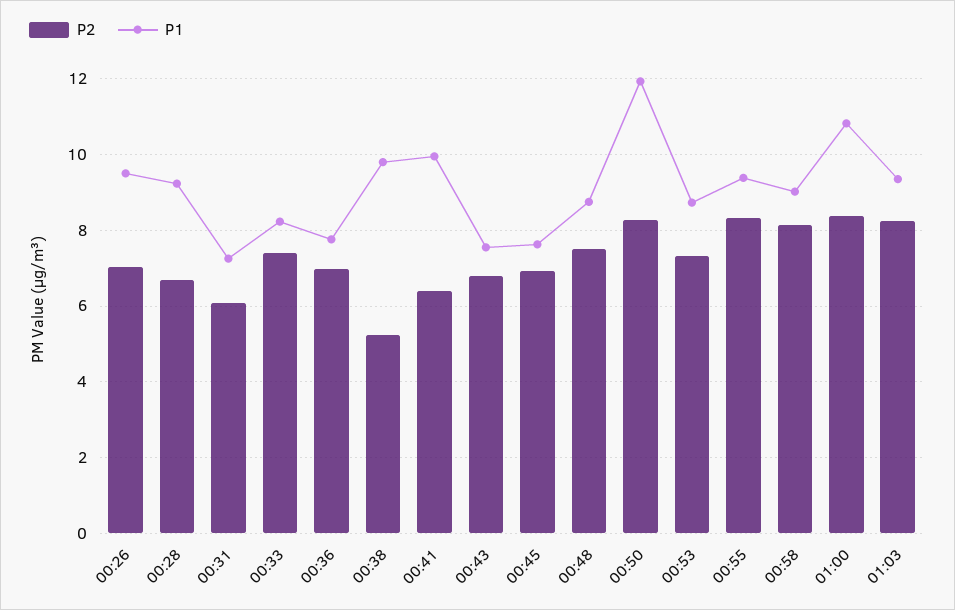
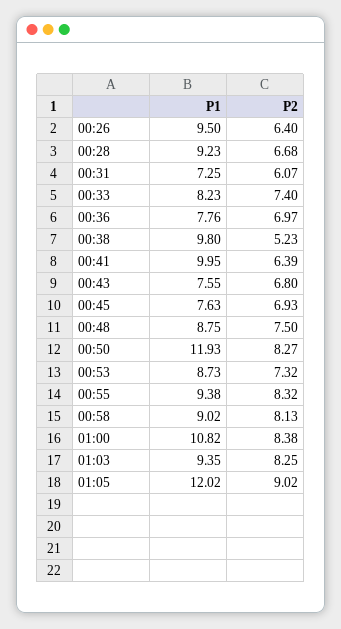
P2, 00:26: 7 -> 6.4
P1, 01:05: none -> 12.02
P2, 01:05: none -> 9.02

